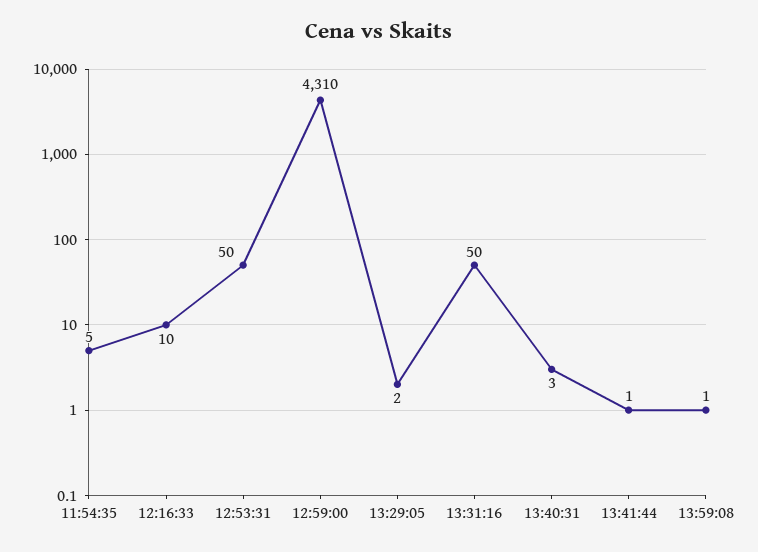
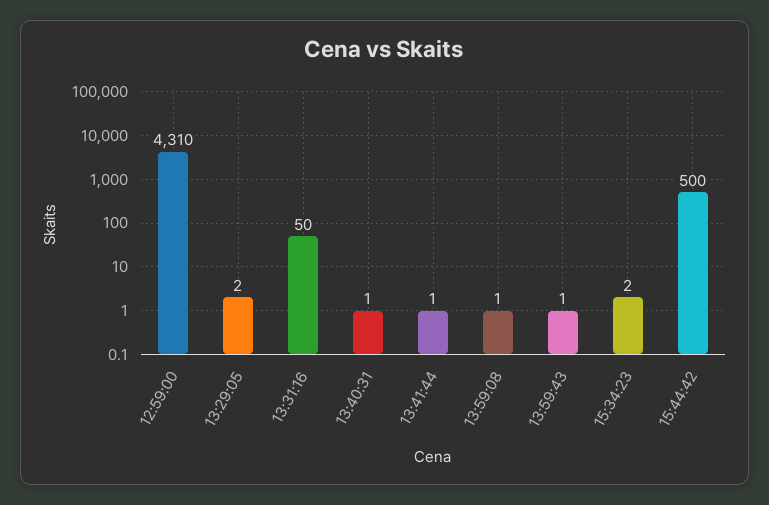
11:54:35: 5 -> none
12:16:33: 10 -> none
12:53:31: 50 -> none
13:40:31: 3 -> 1
13:59:43: none -> 1
15:34:23: none -> 2
15:44:42: none -> 500

